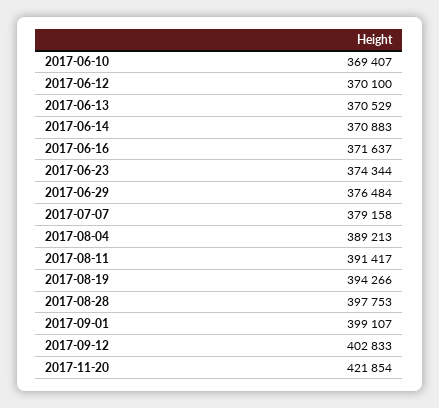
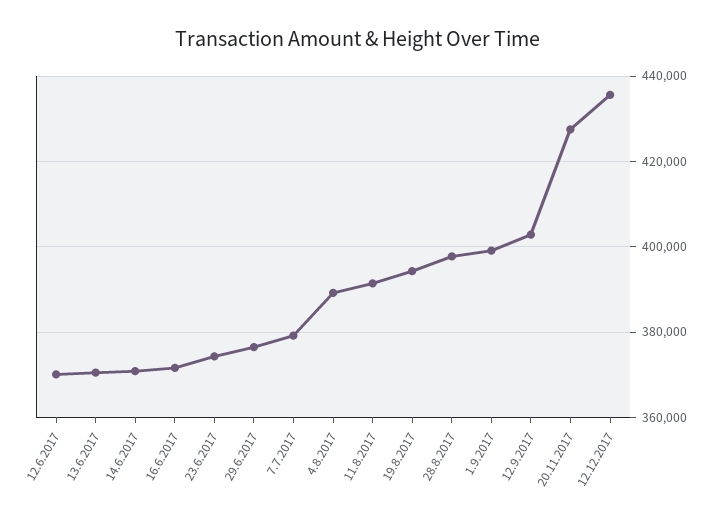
2017-06-10: 369407 -> none
2017-11-20: 421854 -> 428000
12.12.2017: none -> 436000

